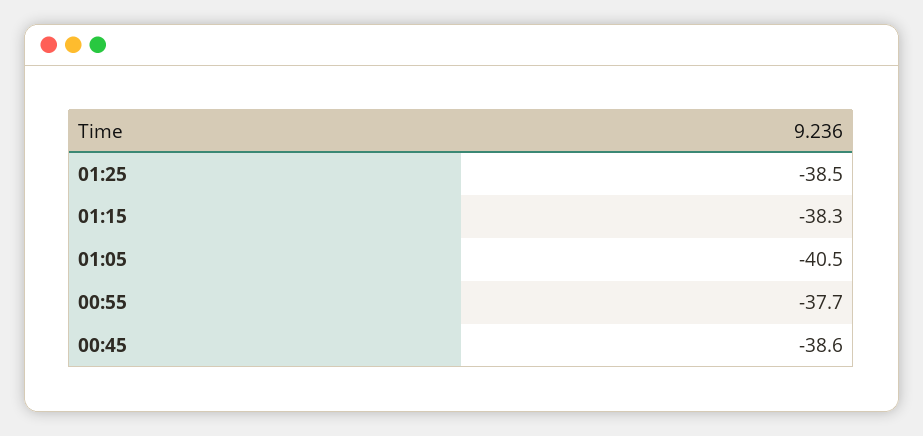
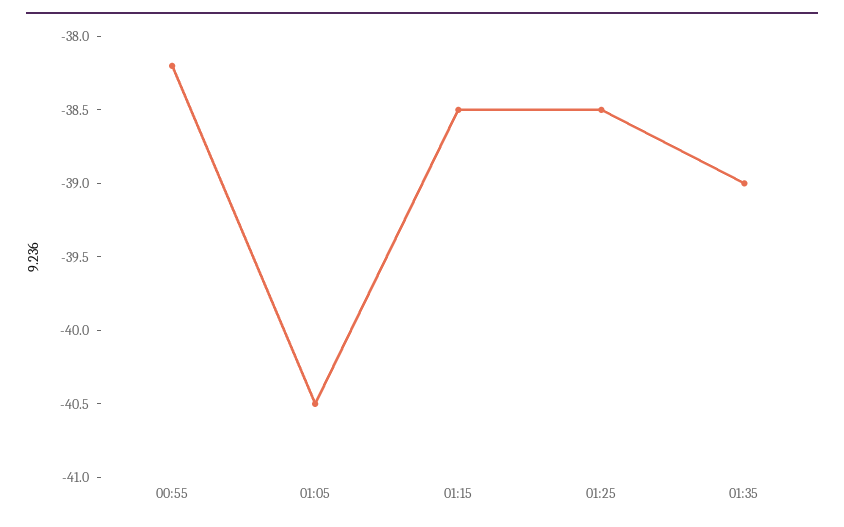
01:15: -38.3 -> -38.5
00:55: -37.7 -> -38.2
00:45: -38.6 -> none
01:35: none -> -39

